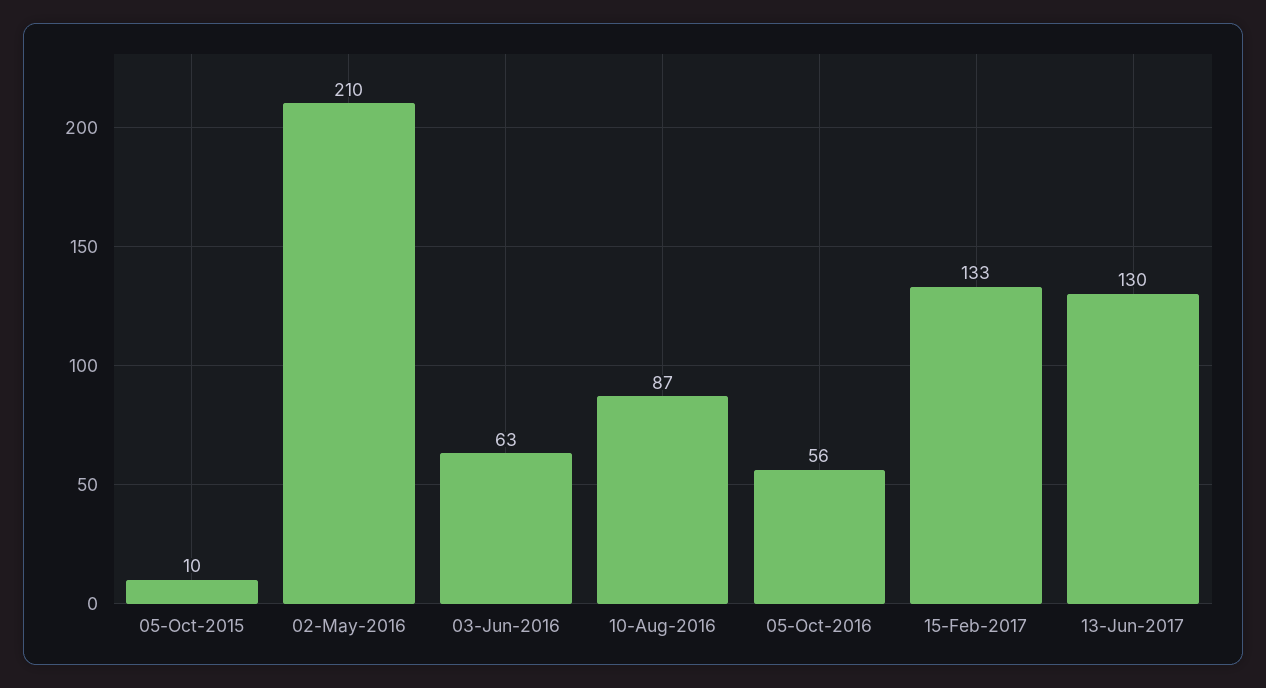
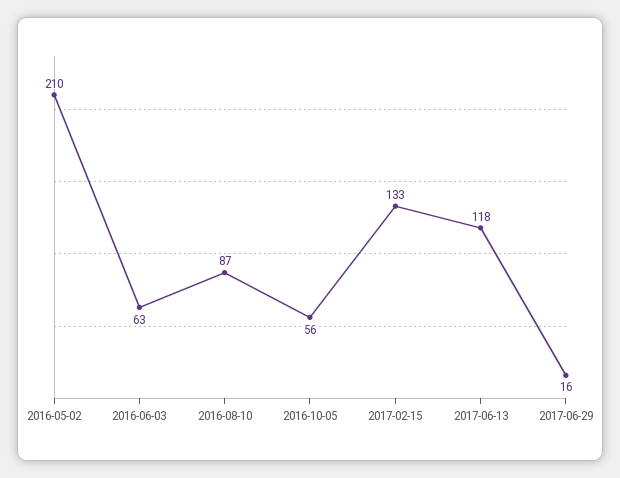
05-Oct-2015: 10 -> none
13-Jun-2017: 130 -> 118
2017-06-29: none -> 16

